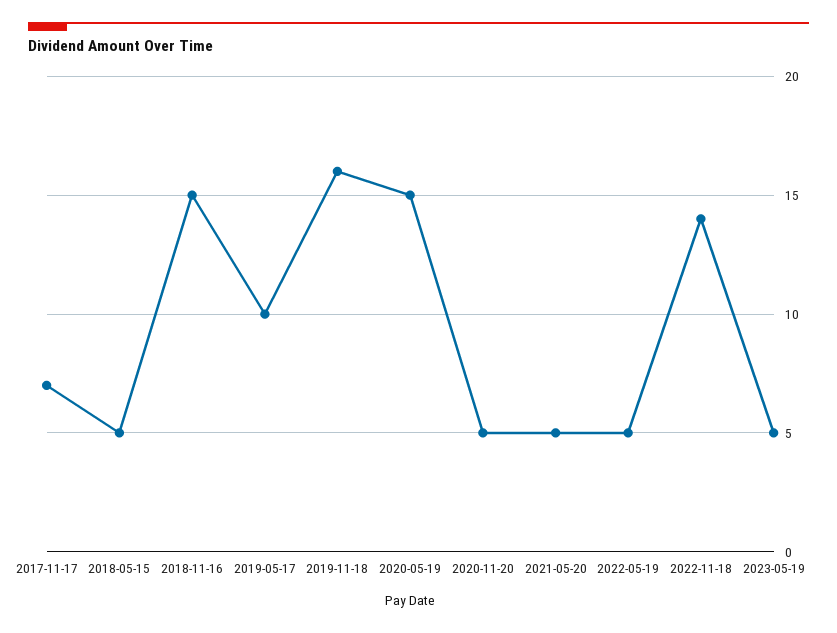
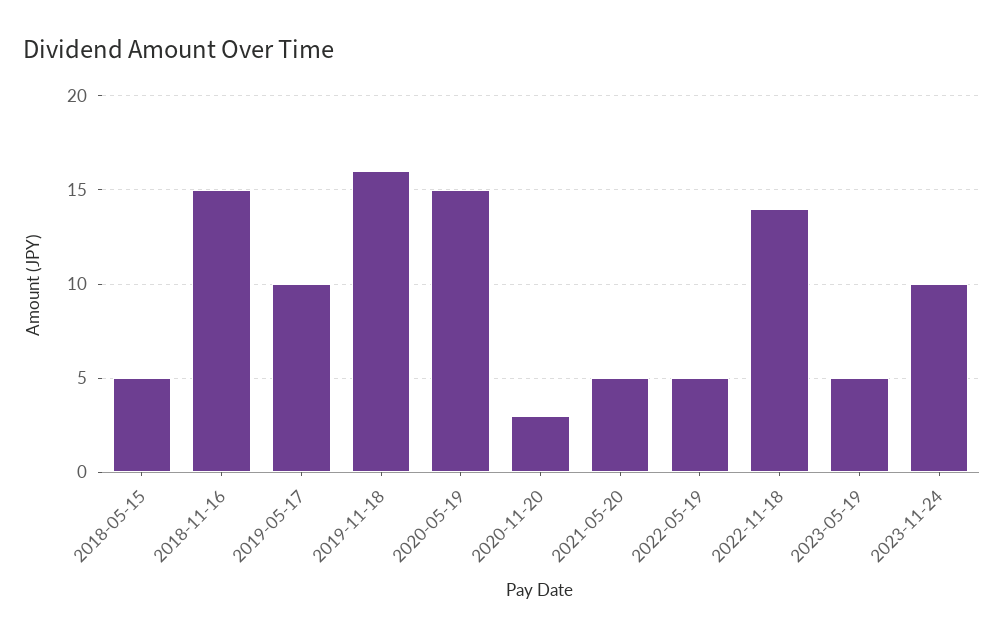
2017-11-17: 7 -> none
2020-11-20: 5 -> 3
2023-11-24: none -> 10

